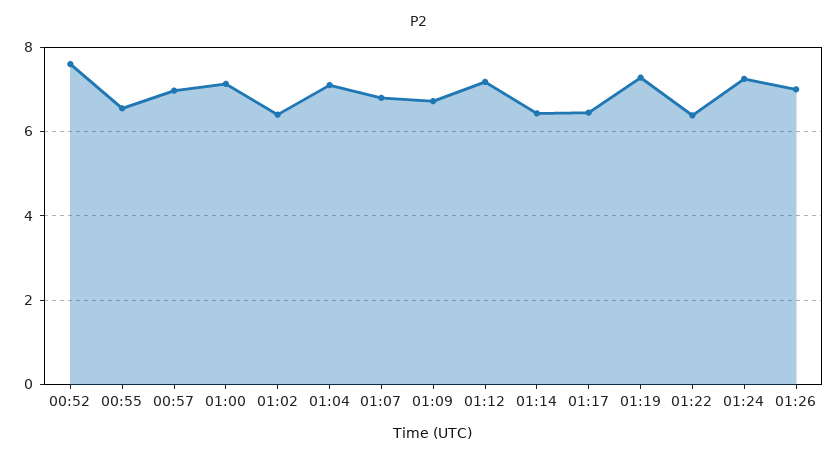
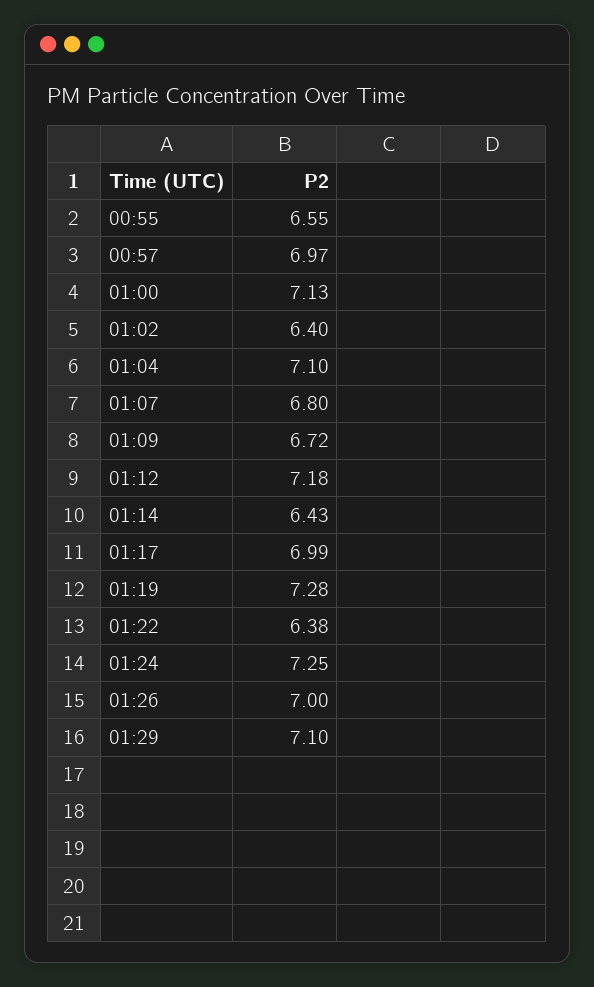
00:52: 7.6 -> none
01:17: 6.4 -> 6.99
01:29: none -> 7.1

